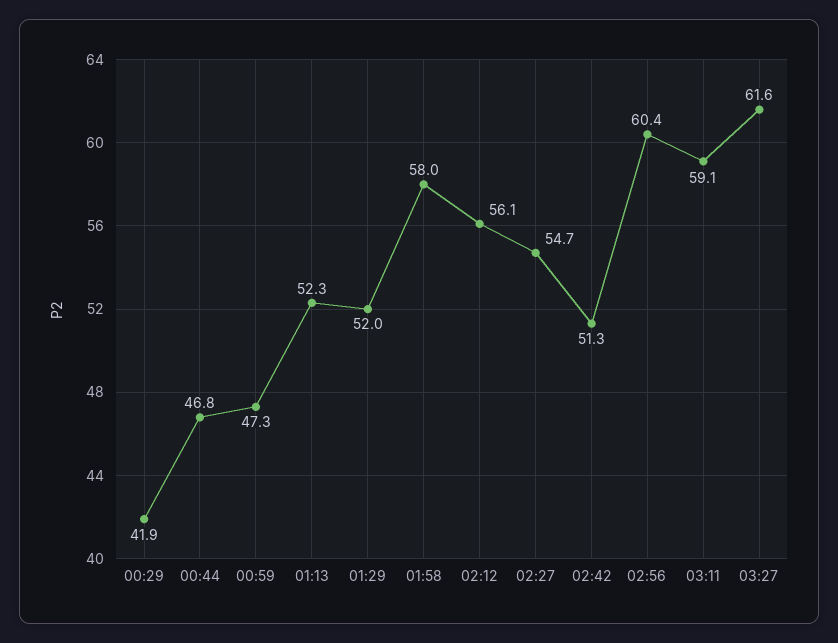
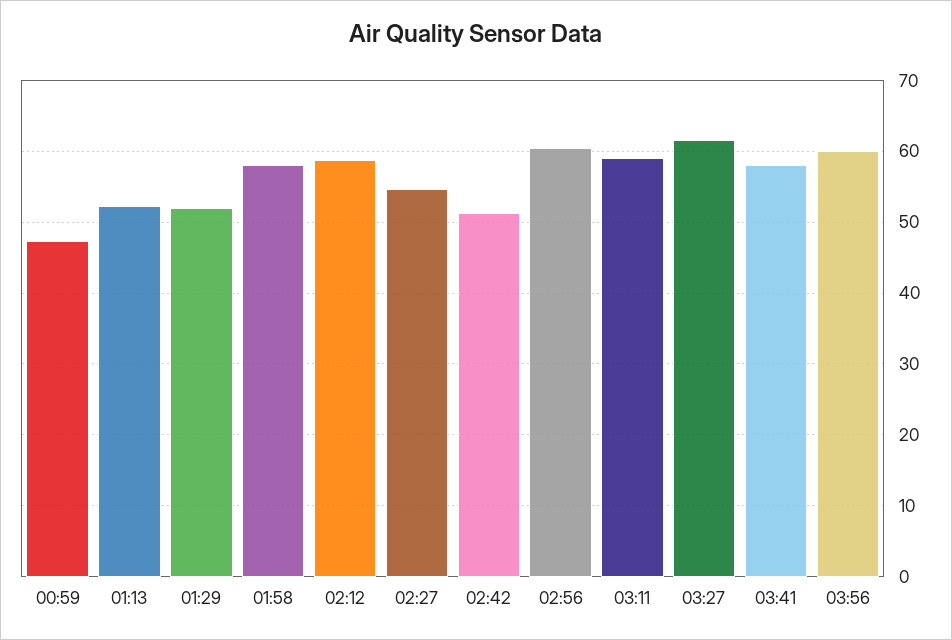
00:29: 41.9 -> none
00:44: 46.8 -> none
02:12: 56.1 -> 59
03:41: none -> 58
03:56: none -> 60

